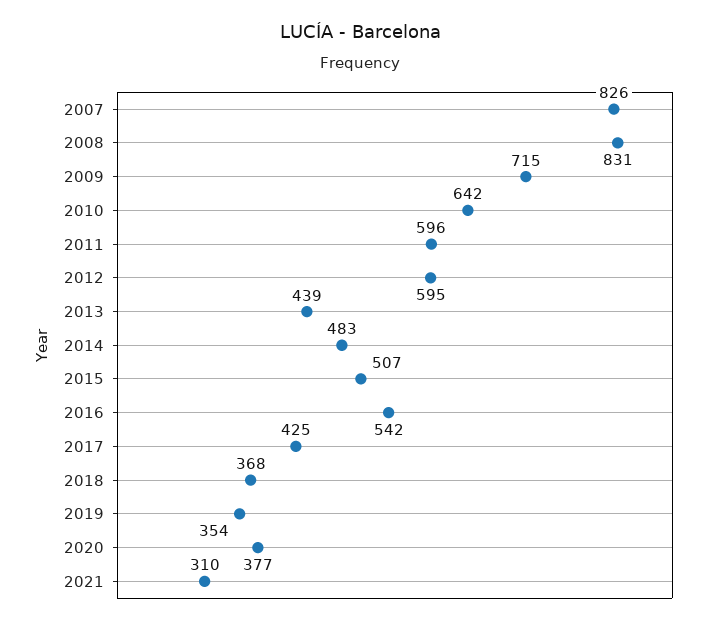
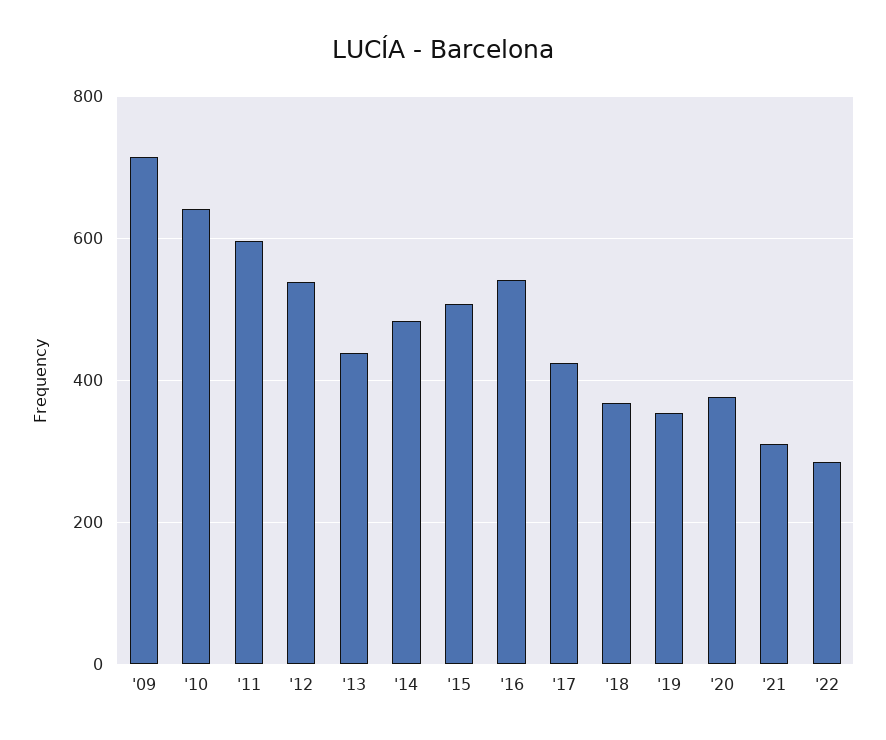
2007: 826 -> none
2008: 831 -> none
2012: 595 -> 540
'22: none -> 280

